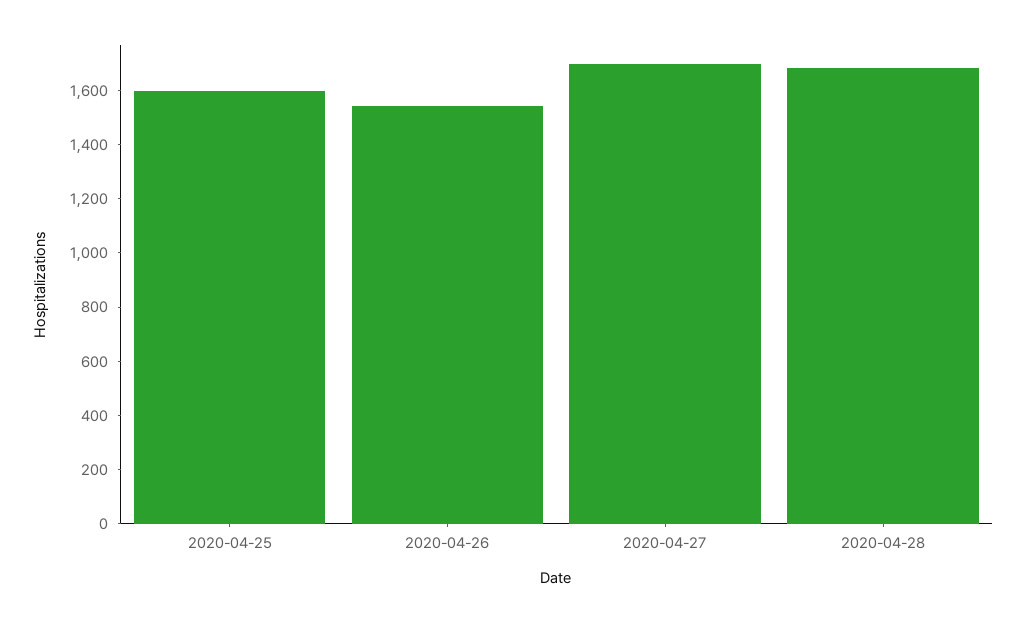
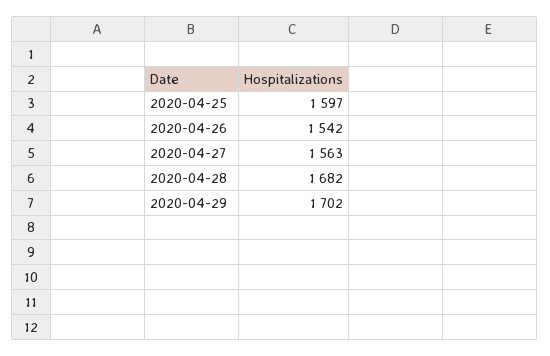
2020-04-27: 1700 -> 1563
2020-04-29: none -> 1702

